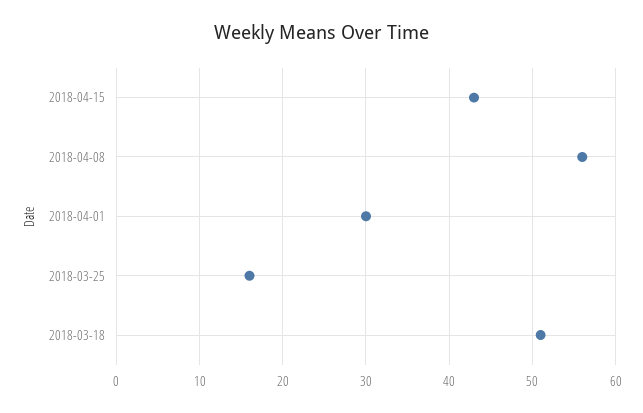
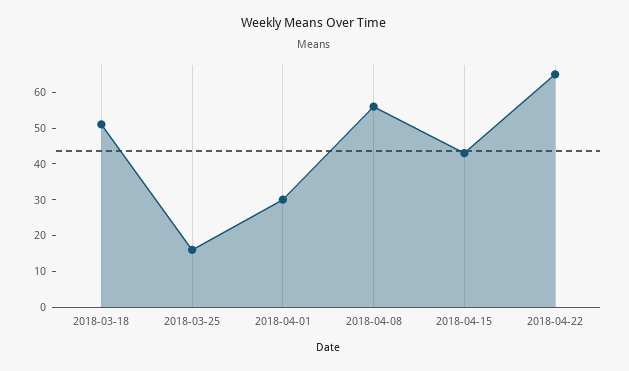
2018-04-22: none -> 65

